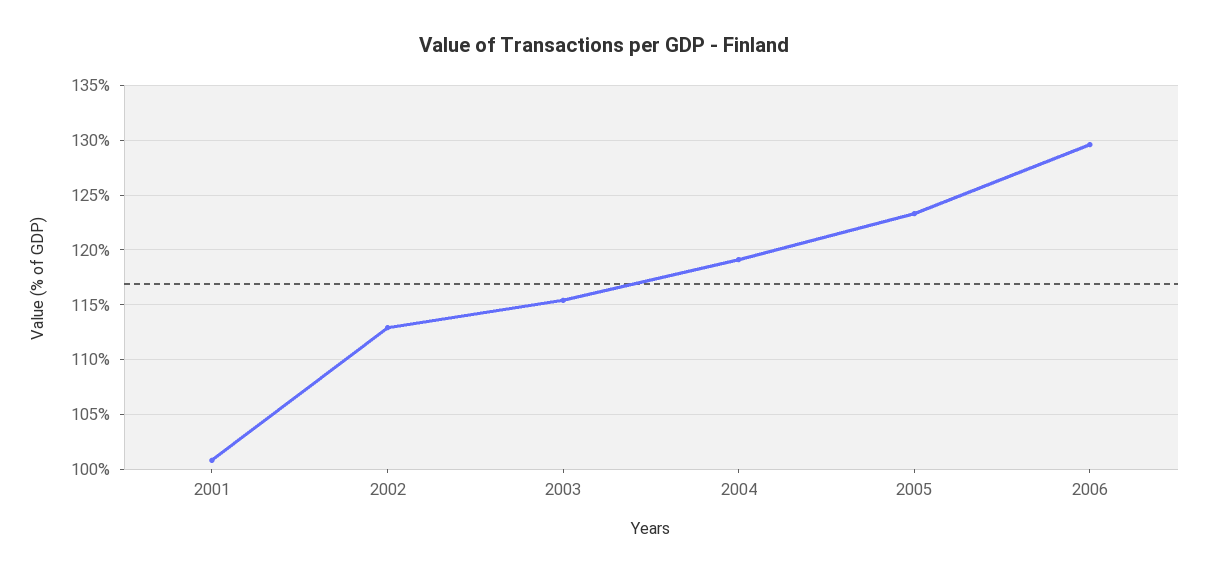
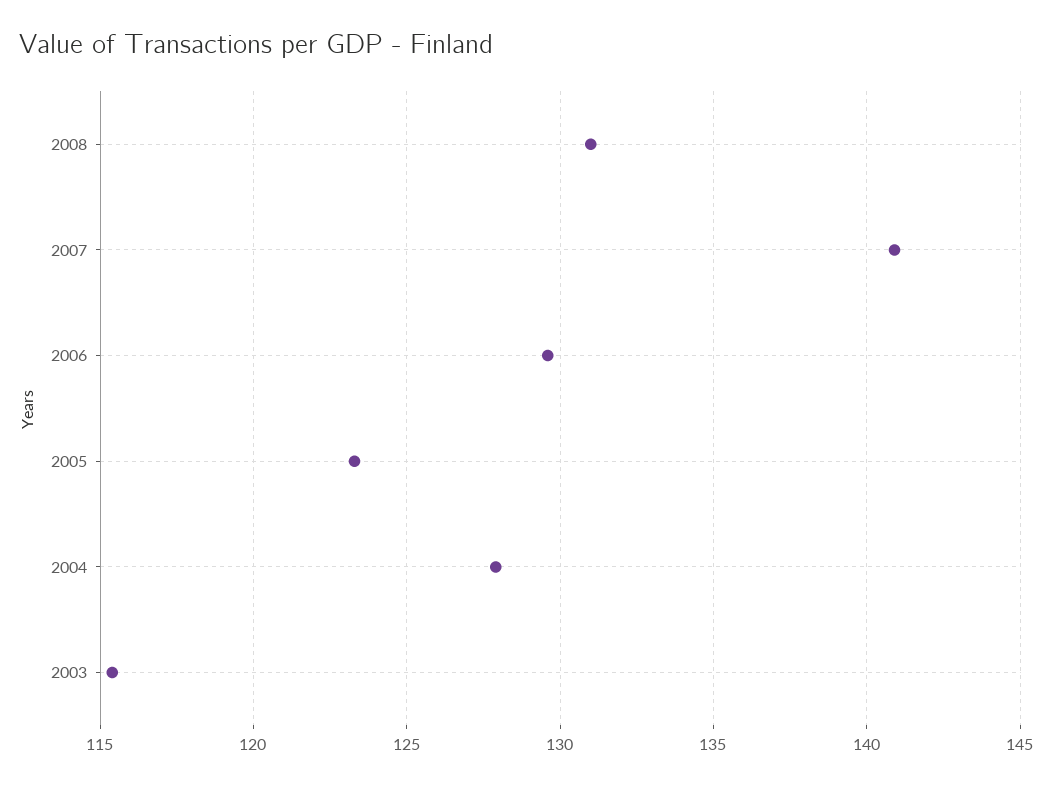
2001: 101 -> none
2002: 113 -> none
2004: 119 -> 128
2008: none -> 131
2007: none -> 141

